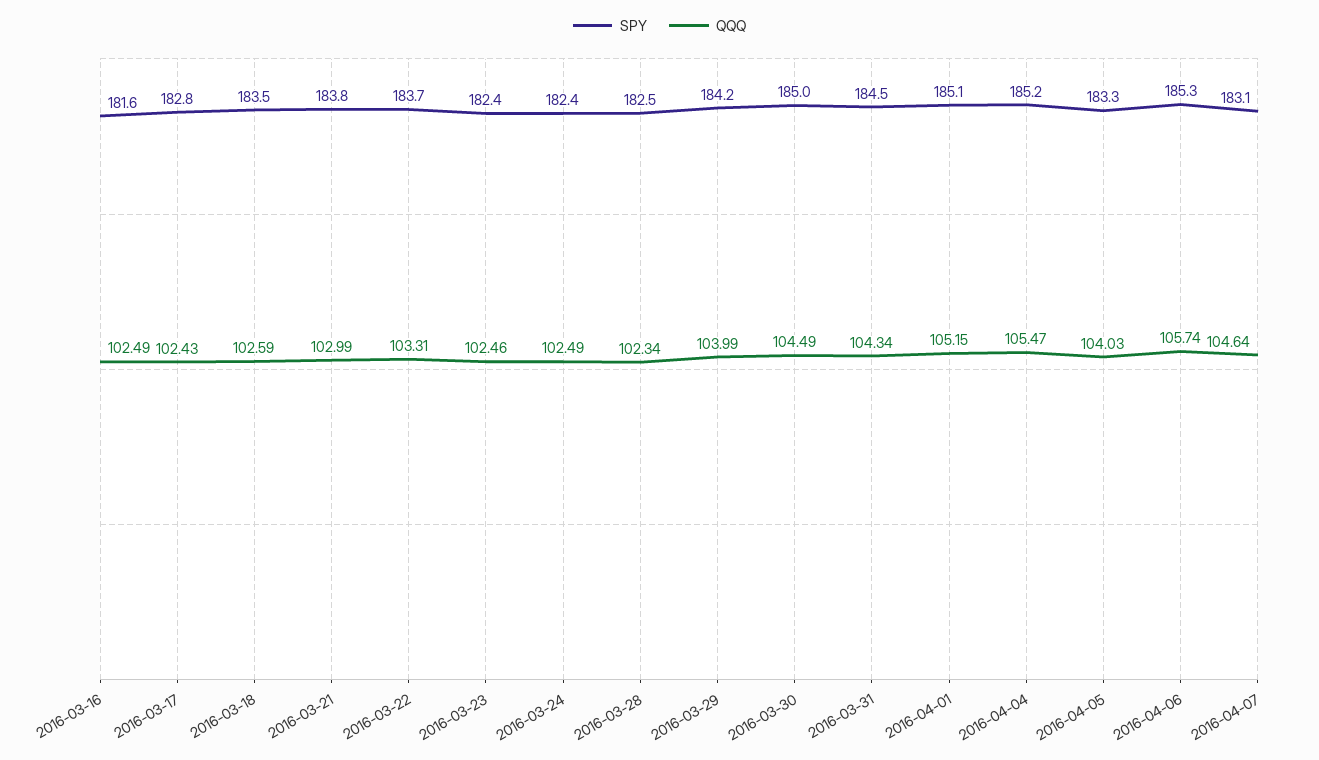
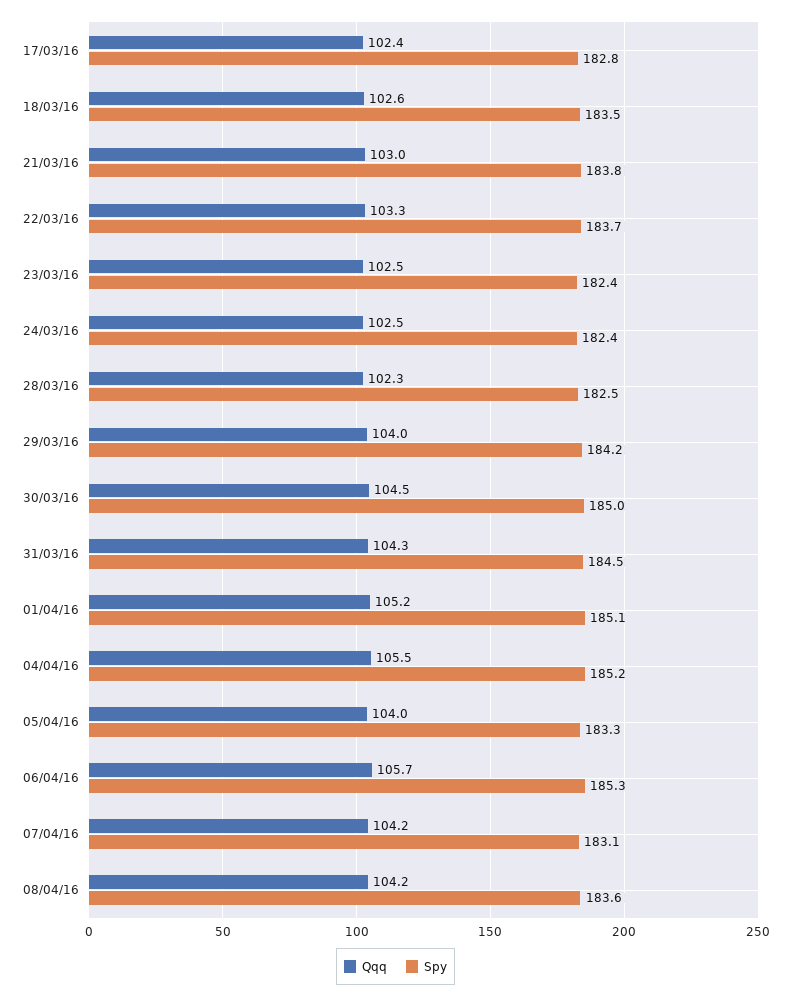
SPY, 2016-03-16: 181.6 -> none
QQQ, 2016-03-16: 102.49 -> none
QQQ, 2016-04-07: 104.64 -> 104.2
QQQ, 08/04/16: none -> 104.2
SPY, 08/04/16: none -> 183.6

